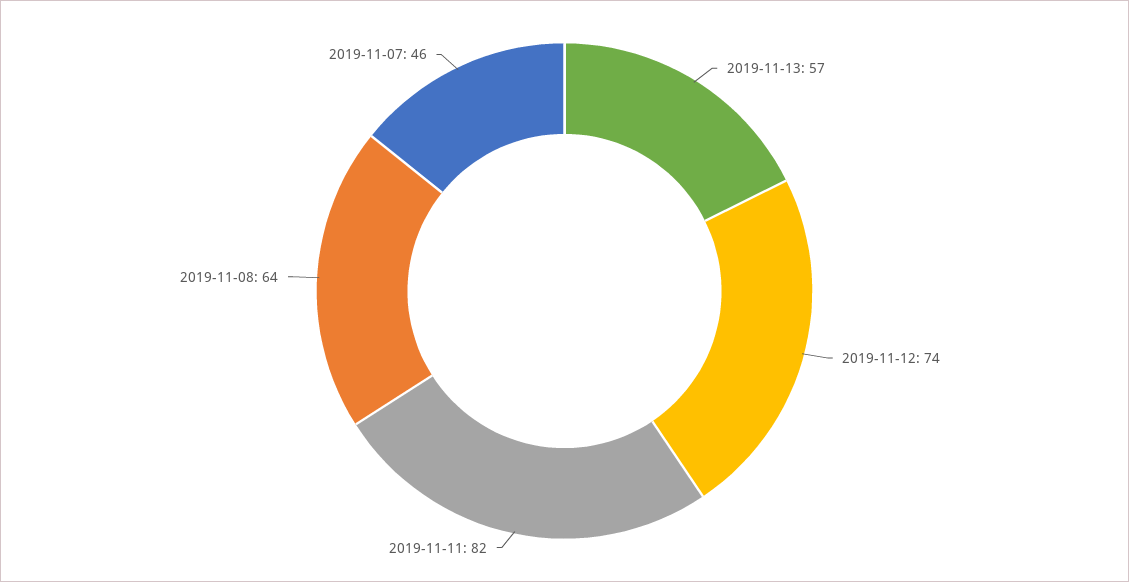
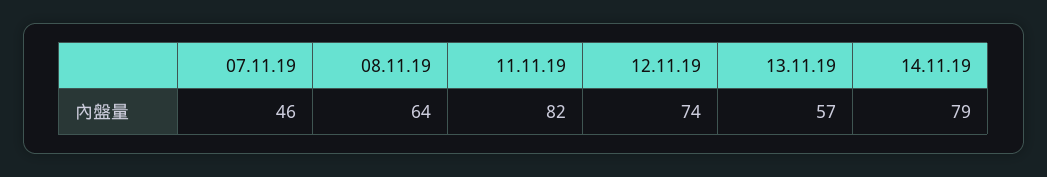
14.11.19: none -> 79

